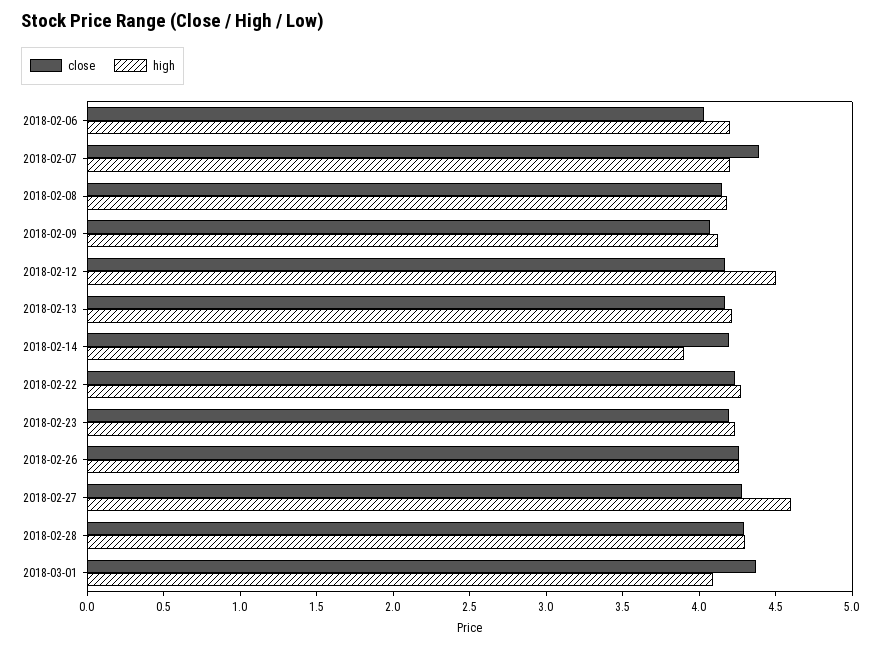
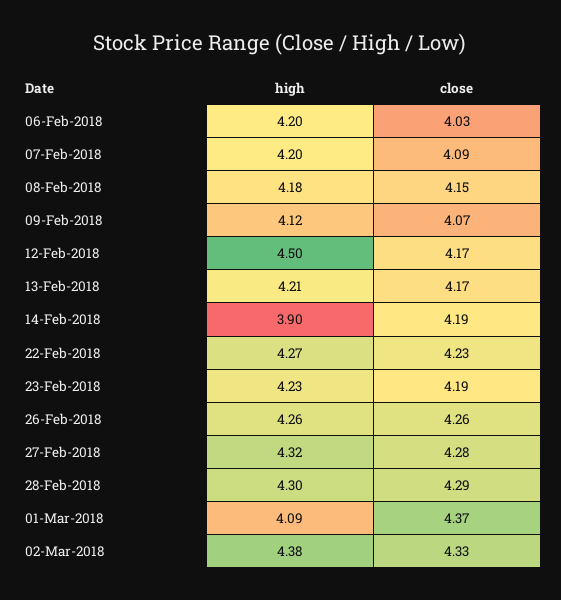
close, 2018-02-07: 4.4 -> 4.09
high, 2018-02-27: 4.6 -> 4.32
high, 02-Mar-2018: none -> 4.38
close, 02-Mar-2018: none -> 4.33

